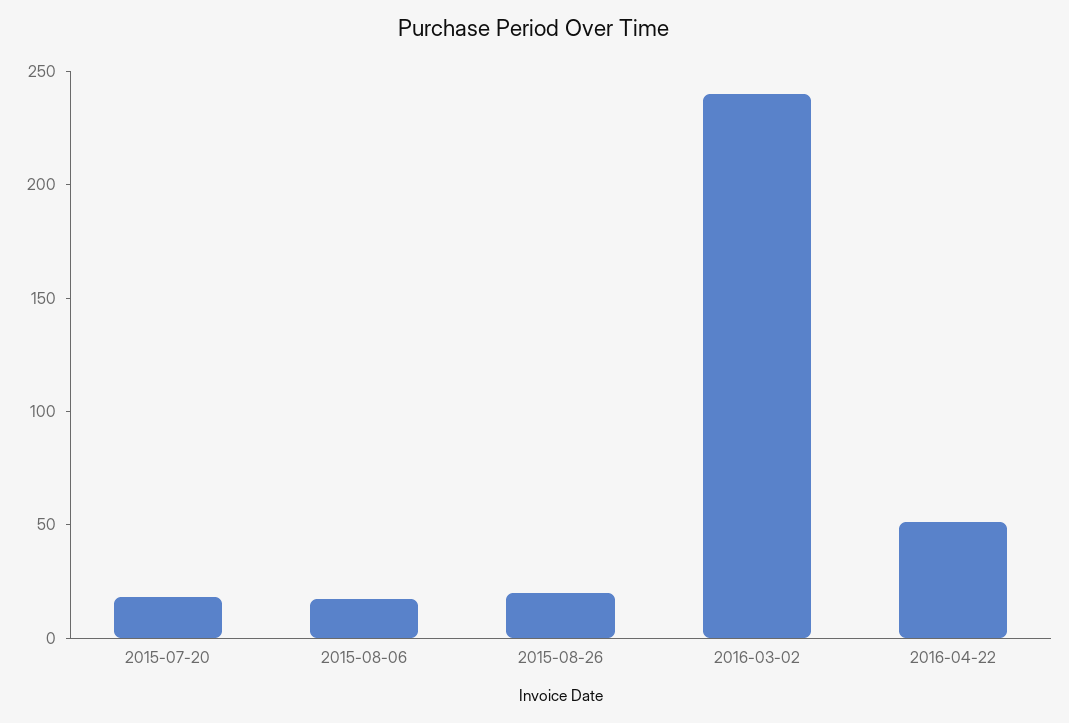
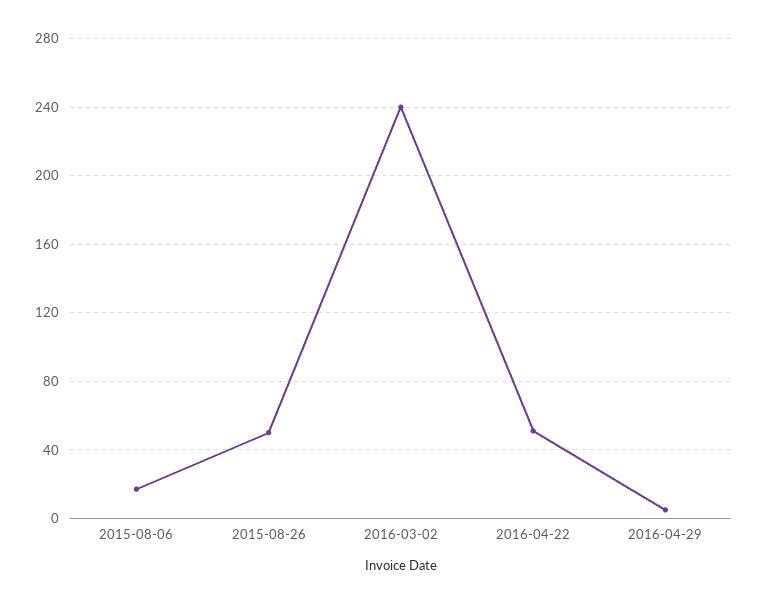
2015-07-20: 20 -> none
2015-08-26: 20 -> 50
2016-04-29: none -> 5

